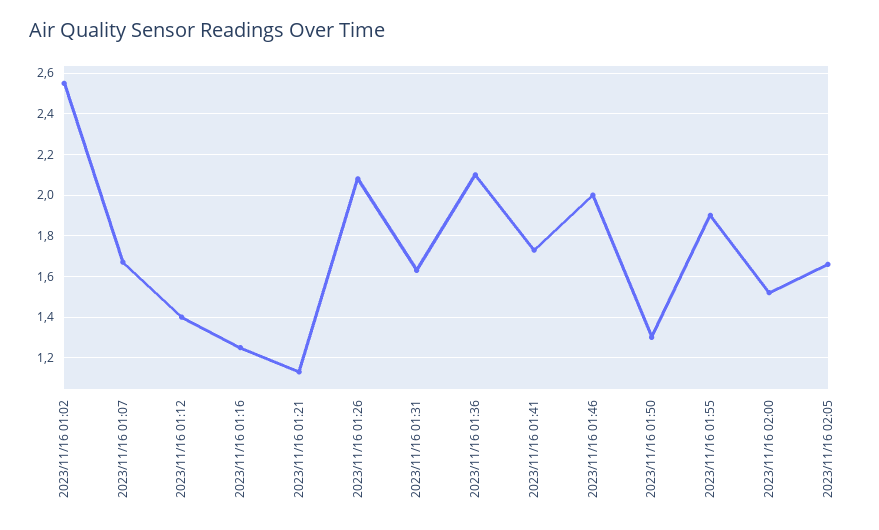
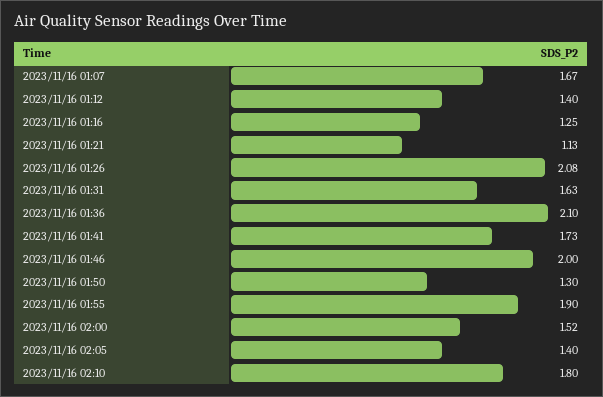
2023/11/16 01:02: 2.55 -> none
2023/11/16 02:05: 1.65 -> 1.4
2023/11/16 02:10: none -> 1.8

